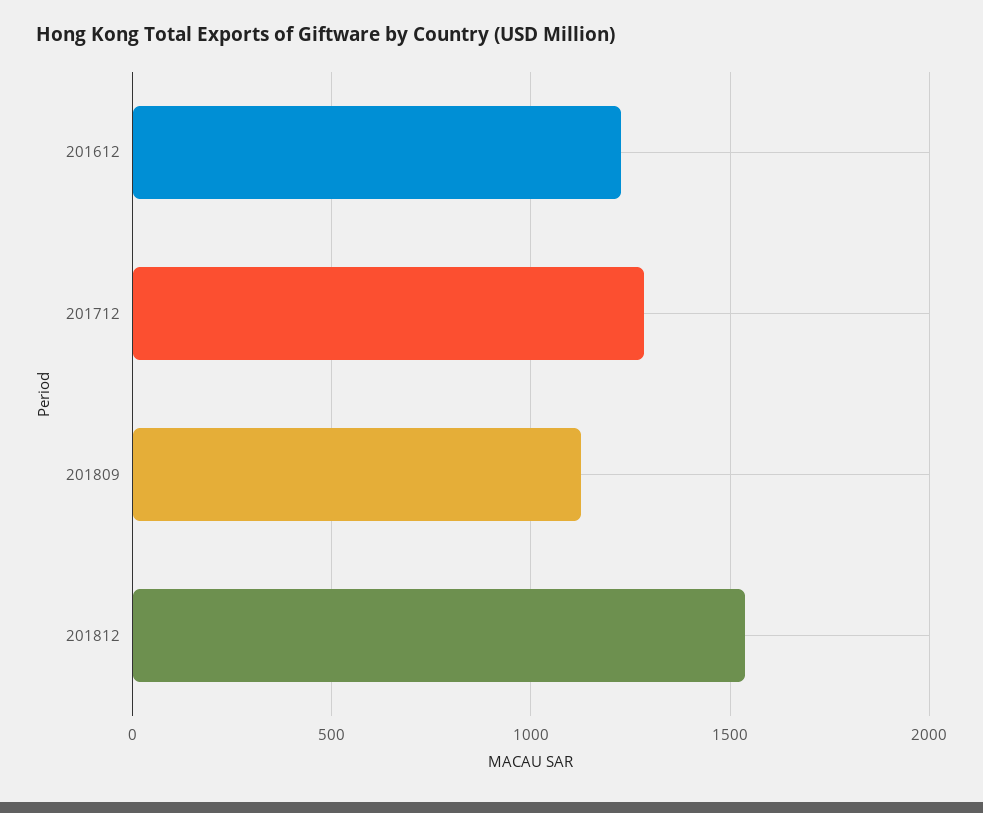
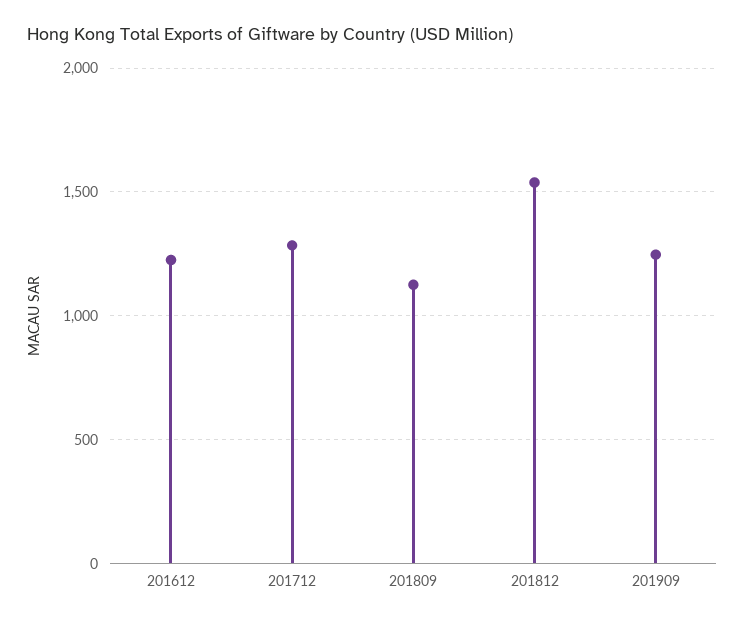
201909: none -> 1250

